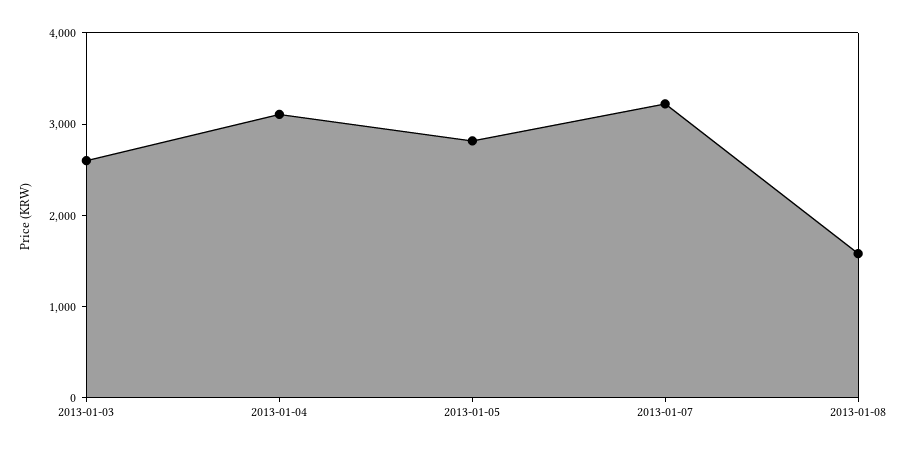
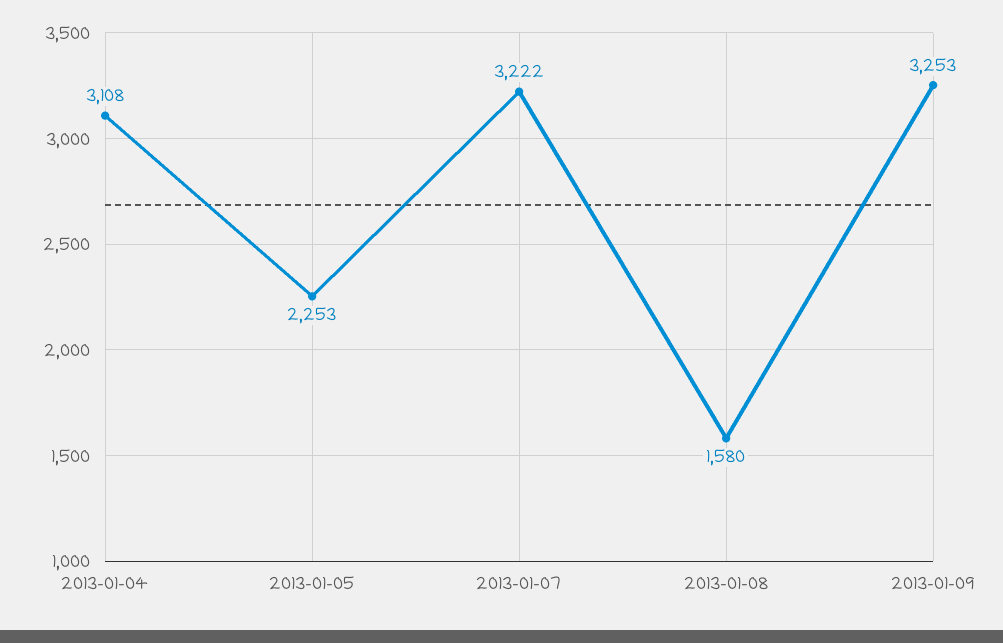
2013-01-03: 2600 -> none
2013-01-05: 2800 -> 2253
2013-01-09: none -> 3253

